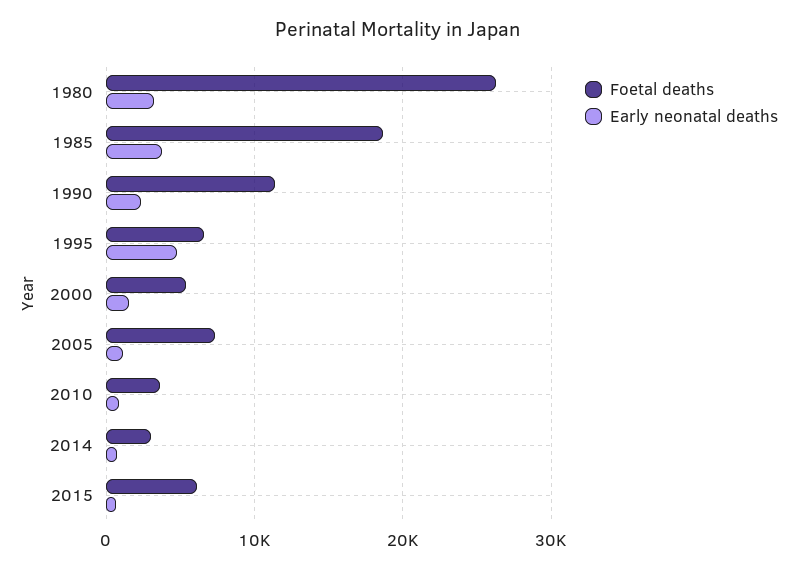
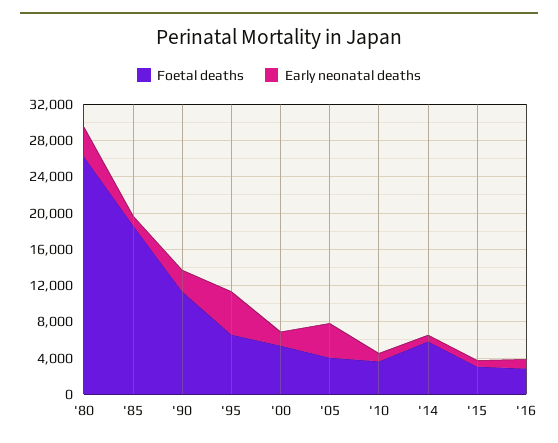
Early neonatal deaths, 1985: 4000 -> 1000
Foetal deaths, 2005: 7000 -> 4000
Early neonatal deaths, 2005: 1000 -> 4000
Foetal deaths, 2014: 3000 -> 6000
Foetal deaths, 2015: 6000 -> 3000
Foetal deaths, '16: none -> 3000
Early neonatal deaths, '16: none -> 1000

